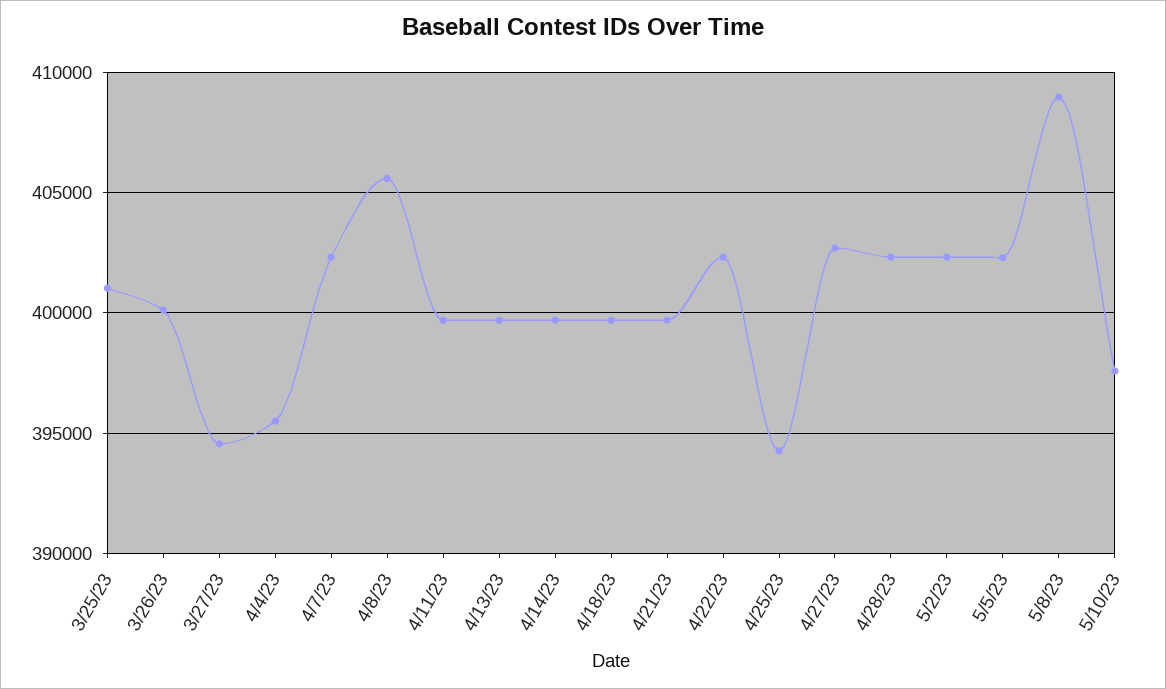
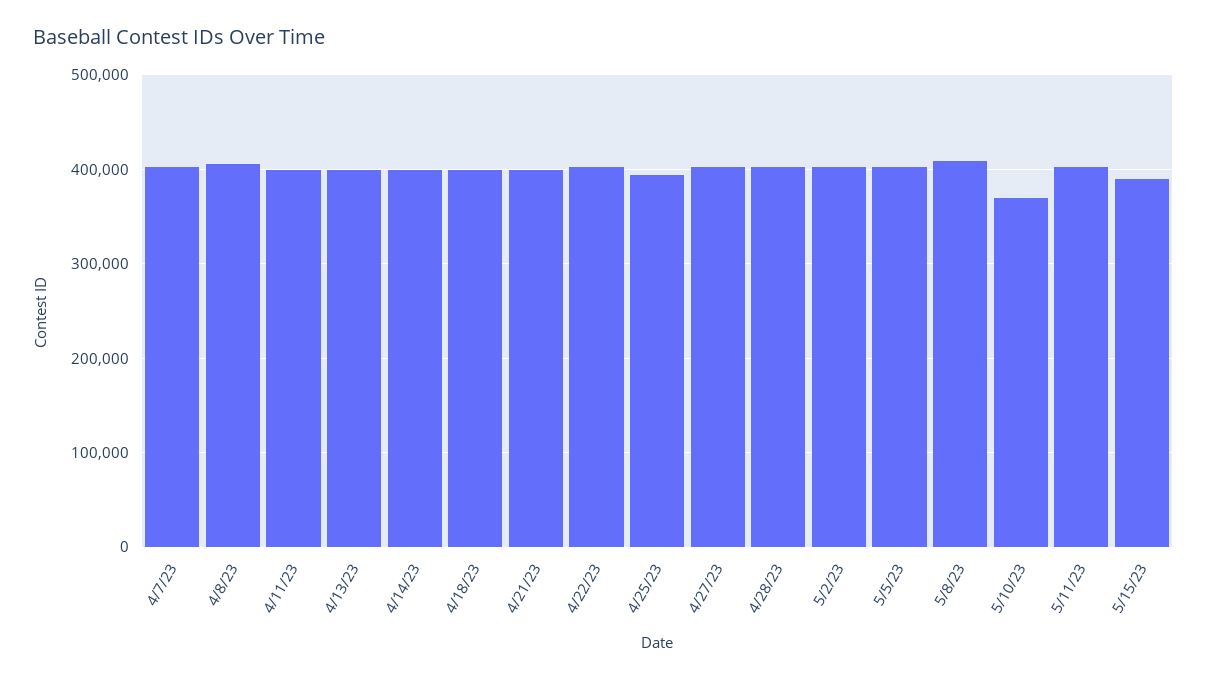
3/25/23: 401000 -> none
3/26/23: 400000 -> none
3/27/23: 394500 -> none
4/4/23: 395500 -> none
5/10/23: 397500 -> 370000
5/11/23: none -> 400000
5/15/23: none -> 390000

